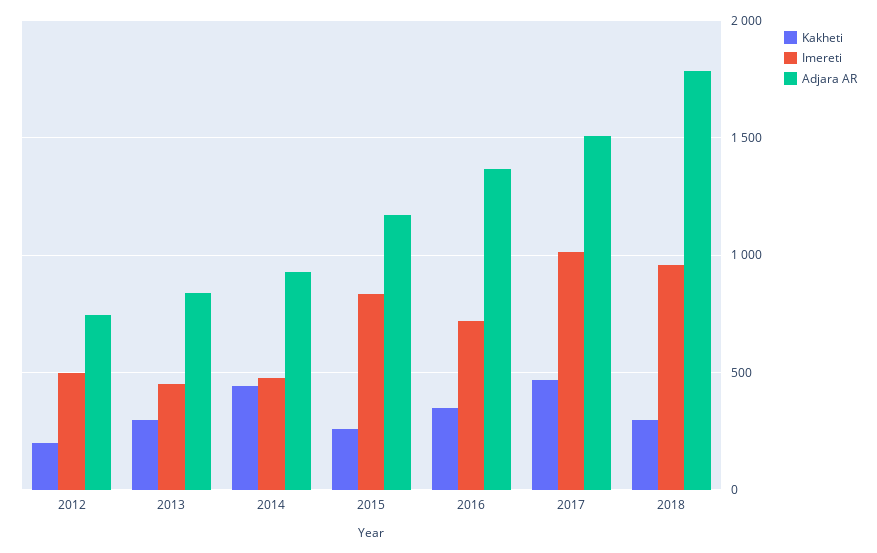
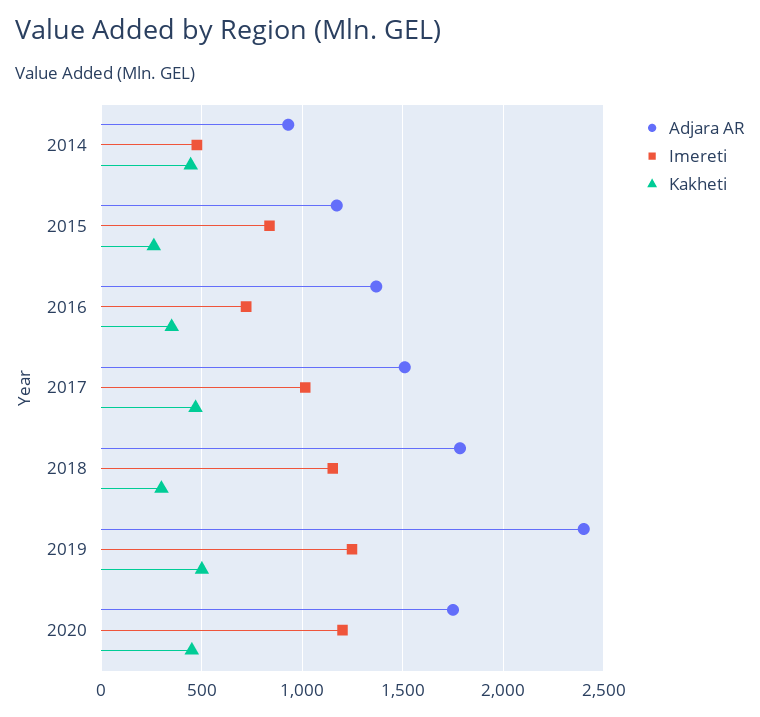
Kakheti, 2012: 200 -> none
Imereti, 2012: 500 -> none
Adjara AR, 2012: 750 -> none
Kakheti, 2013: 300 -> none
Imereti, 2013: 450 -> none
Adjara AR, 2013: 850 -> none
Imereti, 2018: 950 -> 1150
Adjara AR, 2019: none -> 2400
Imereti, 2019: none -> 1250
Kakheti, 2019: none -> 500
Adjara AR, 2020: none -> 1750
Imereti, 2020: none -> 1200
Kakheti, 2020: none -> 450

